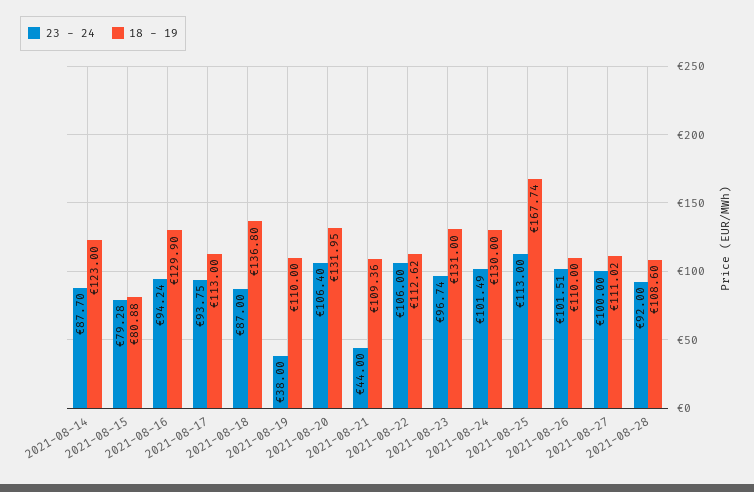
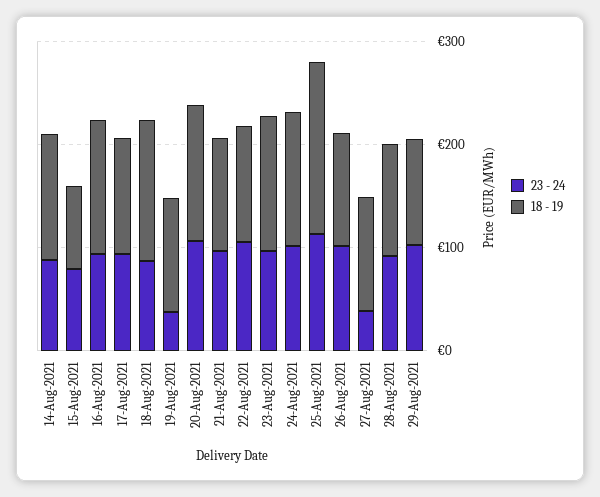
23 - 24, 2021-08-21: 44 -> 100
23 - 24, 2021-08-27: 100 -> 40
23 - 24, 29-Aug-2021: none -> 100
18 - 19, 29-Aug-2021: none -> 100

